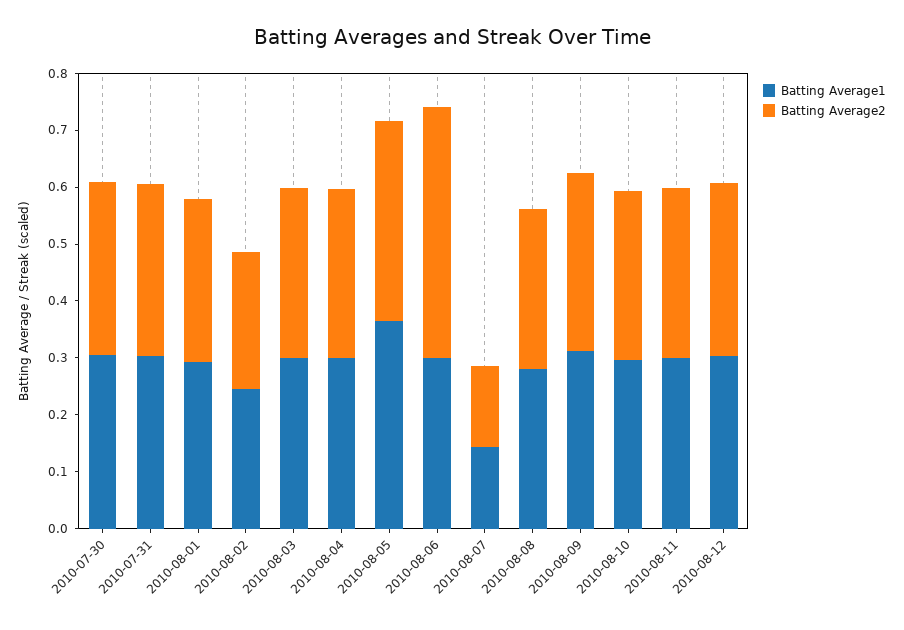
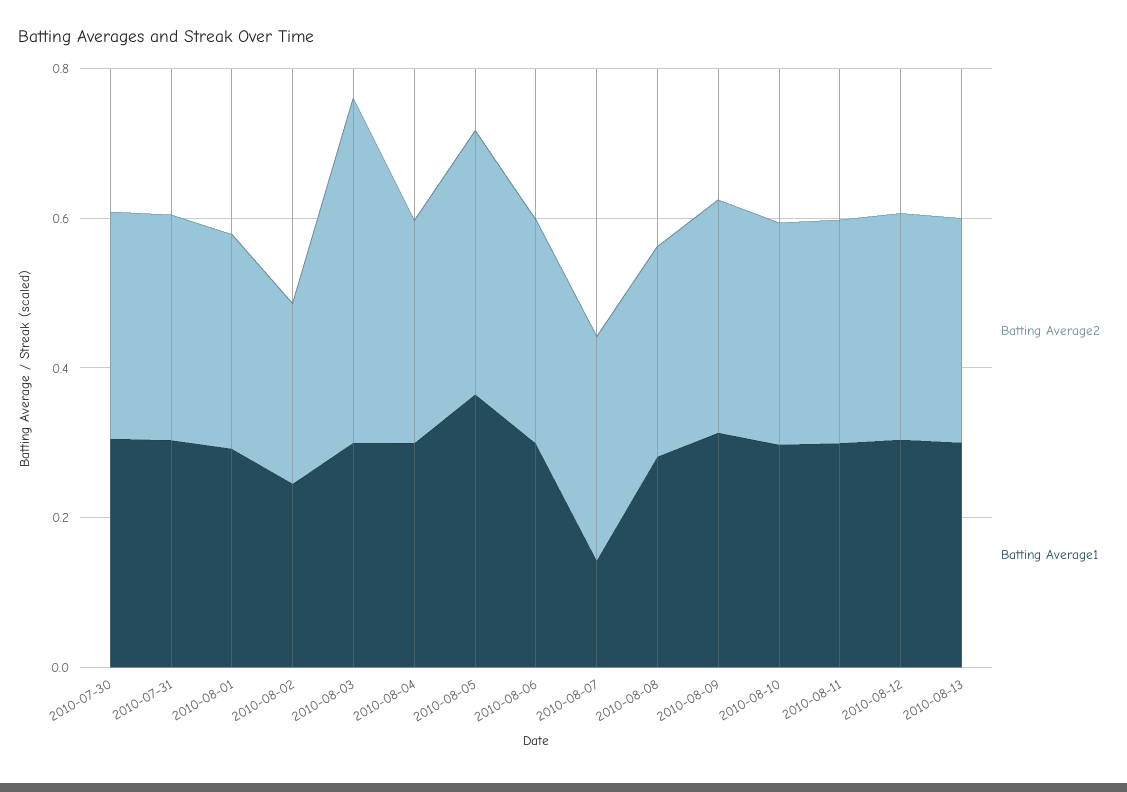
Batting Average2, 2010-08-03: 0.3 -> 0.45
Batting Average2, 2010-08-06: 0.44 -> 0.3
Batting Average2, 2010-08-07: 0.14 -> 0.3
Batting Average2, 2010-08-13: none -> 0.3
Batting Average1, 2010-08-13: none -> 0.3

